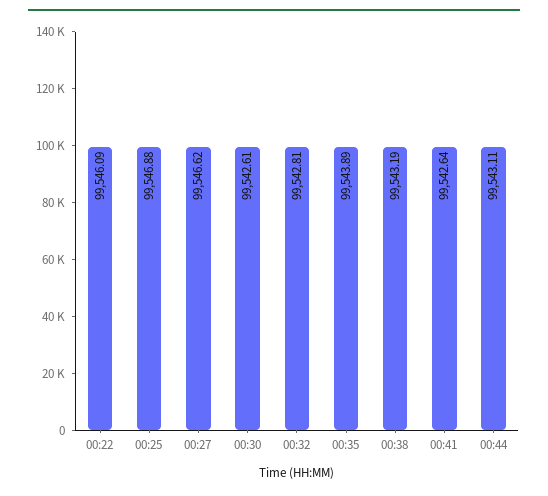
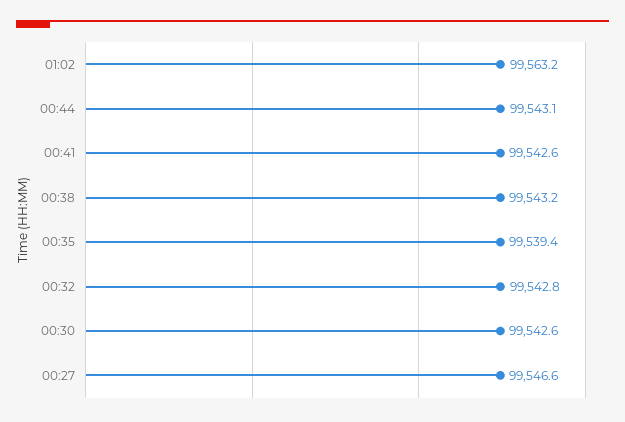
00:22: 99546.09 -> none
00:25: 99546.88 -> none
00:35: 99543.89 -> 99539.4
01:02: none -> 99563.2

